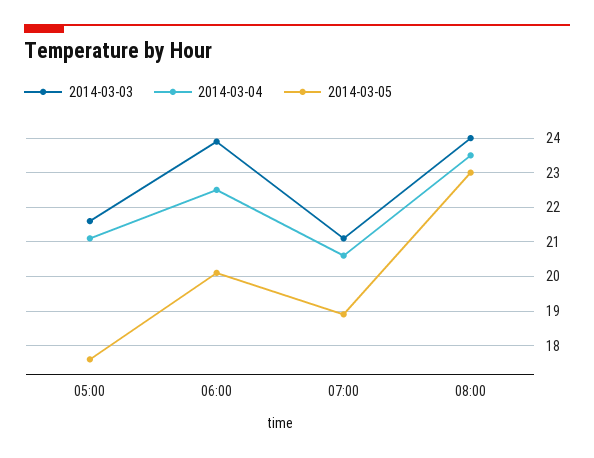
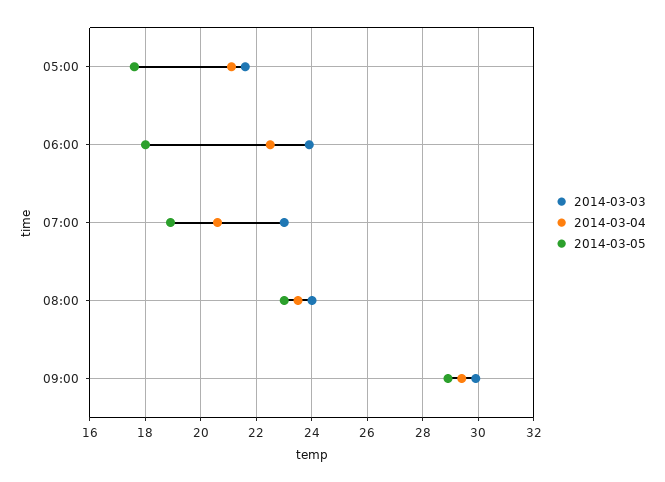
2014-03-05, 06:00: 20 -> 18
2014-03-03, 07:00: 21 -> 23
2014-03-03, 09:00: none -> 30
2014-03-04, 09:00: none -> 29.5
2014-03-05, 09:00: none -> 29

